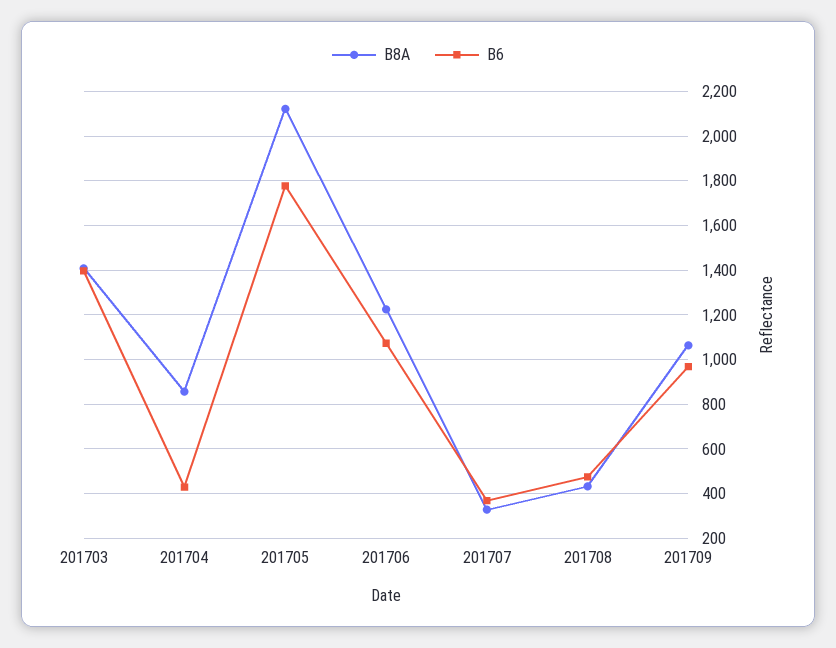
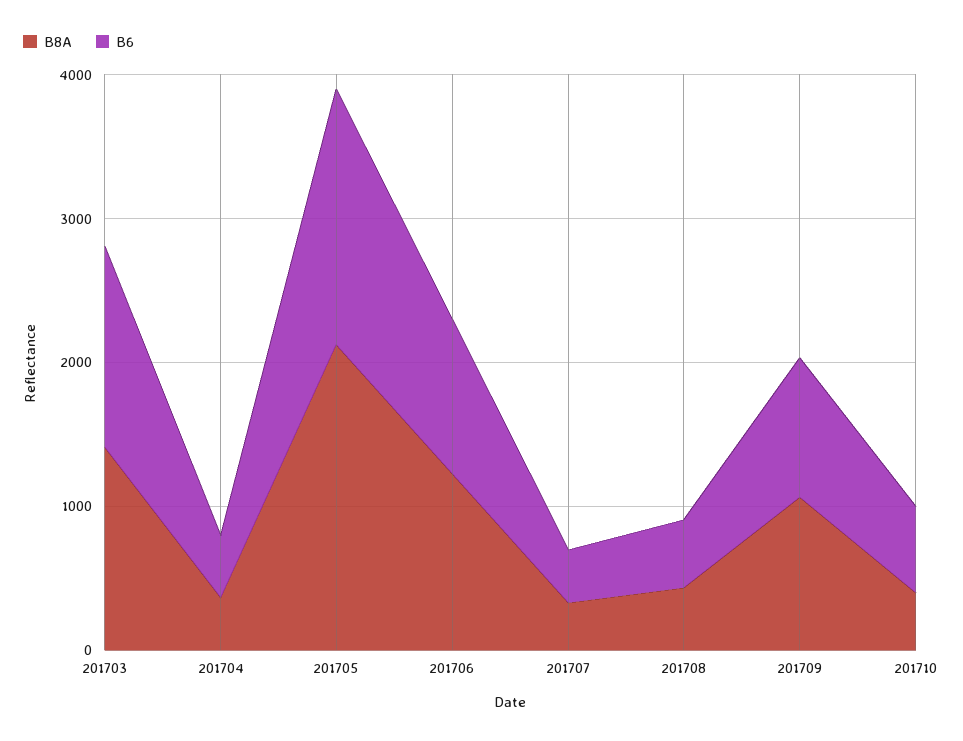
B8A, 201704: 850 -> 400
B8A, 201710: none -> 400
B6, 201710: none -> 600

